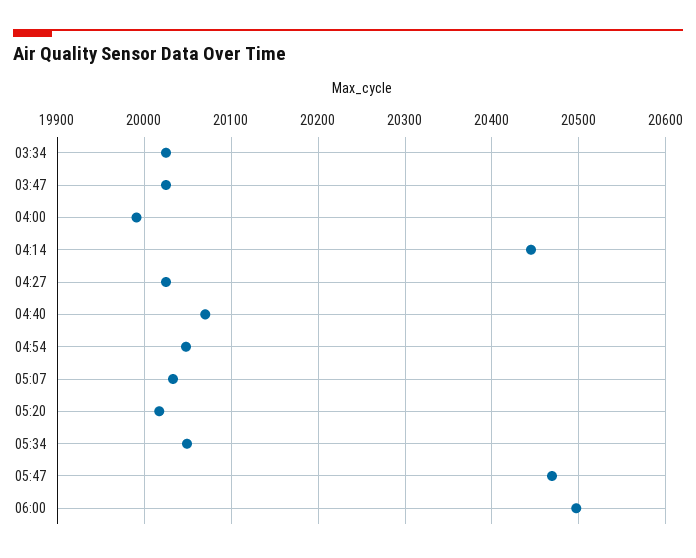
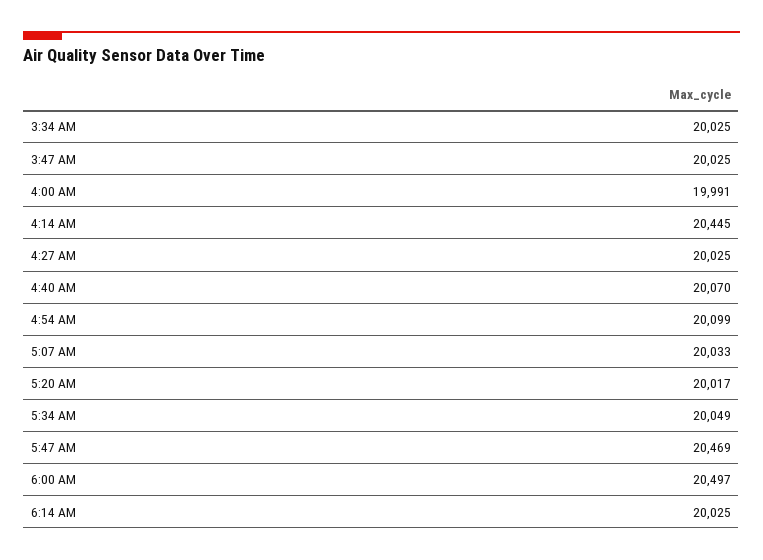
04:54: 20050 -> 20099
6:14 AM: none -> 20025

